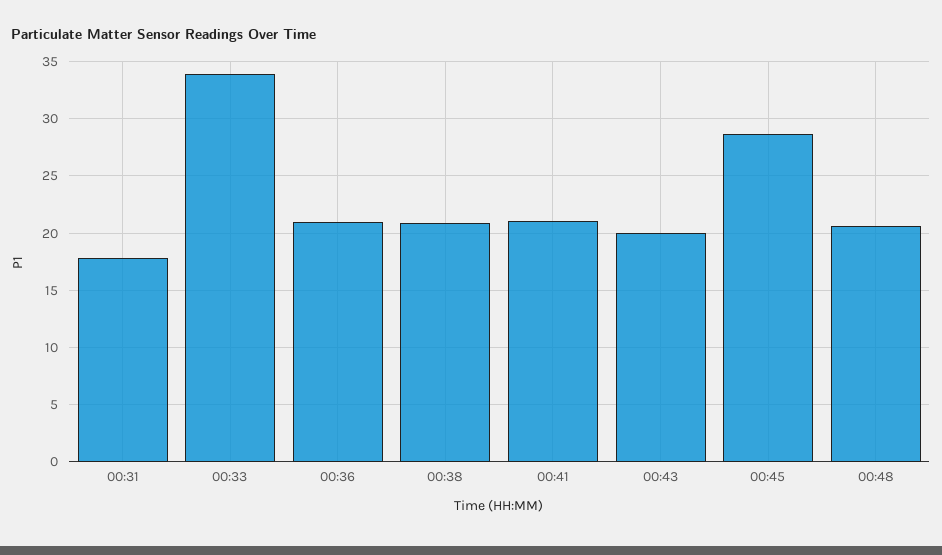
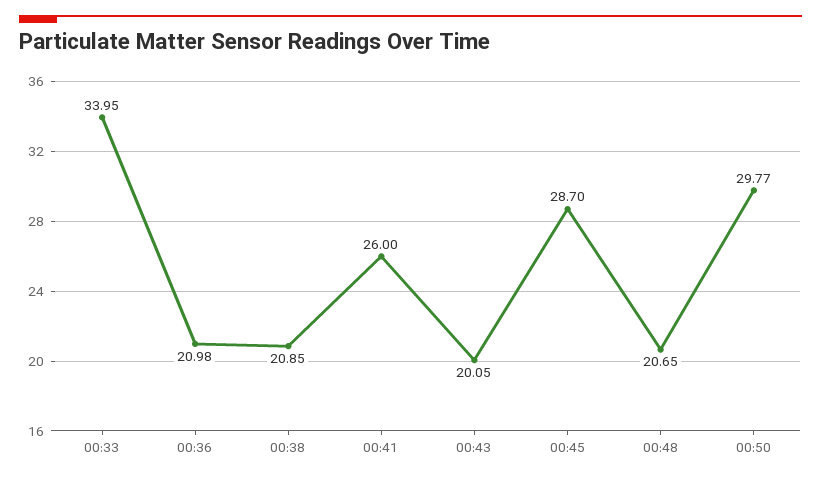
00:31: 18 -> none
00:41: 21 -> 26
00:50: none -> 29.77

